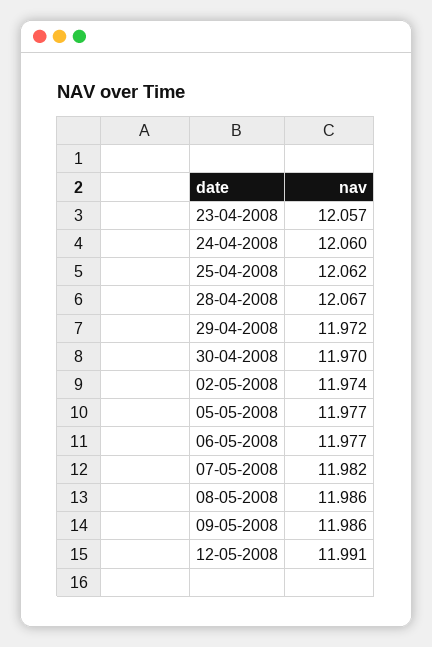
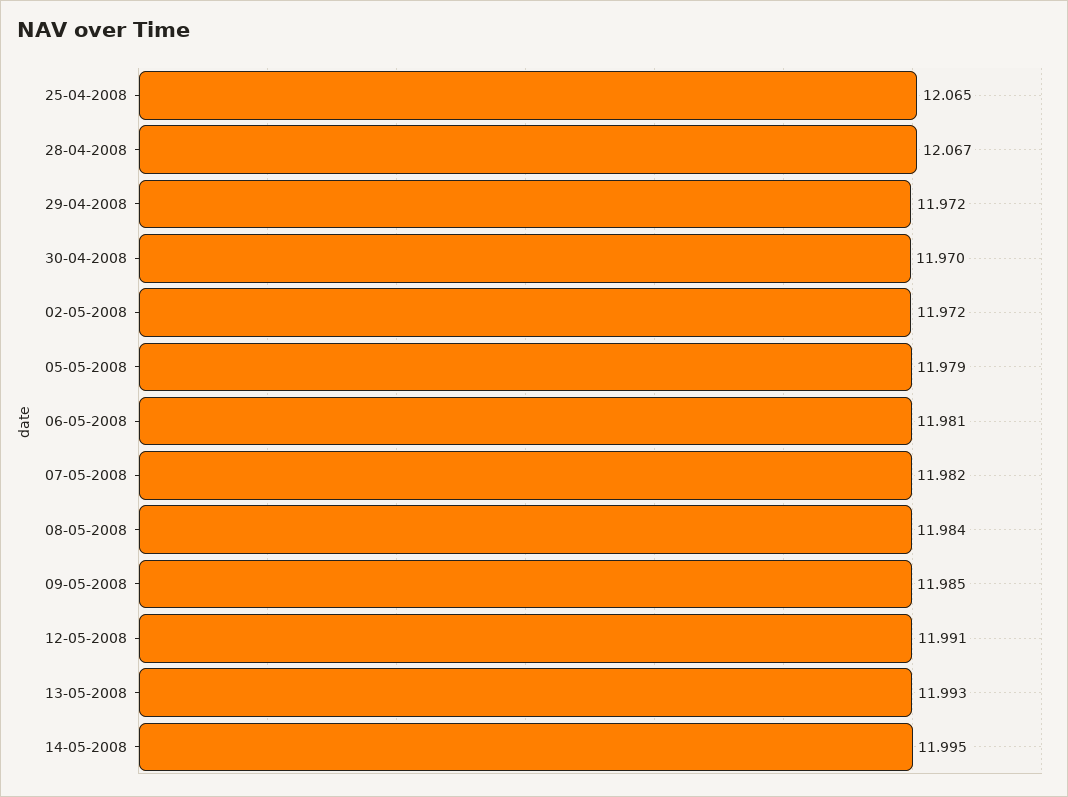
23-04-2008: 12.057 -> none
24-04-2008: 12.06 -> none
25-04-2008: 12.062 -> 12.065
02-05-2008: 11.974 -> 11.972
05-05-2008: 11.977 -> 11.979
06-05-2008: 11.977 -> 11.981
08-05-2008: 11.986 -> 11.984
09-05-2008: 11.986 -> 11.985
13-05-2008: none -> 11.993
14-05-2008: none -> 11.995

